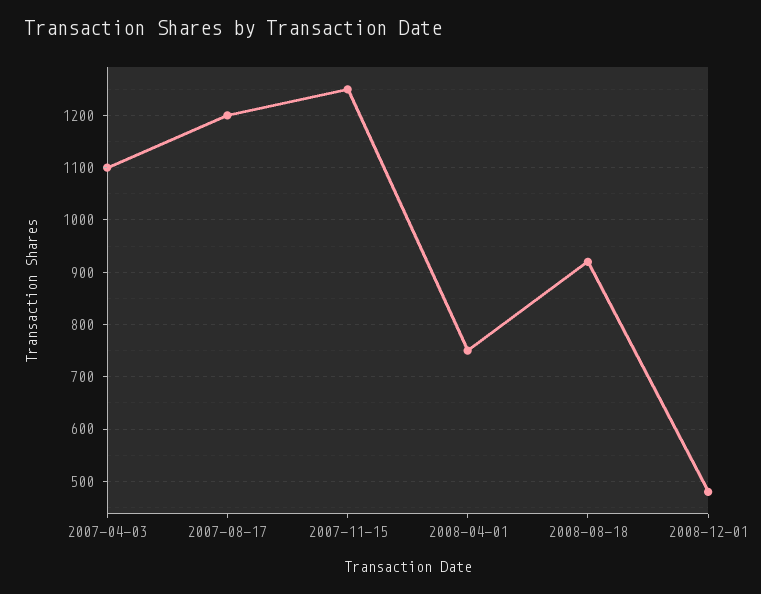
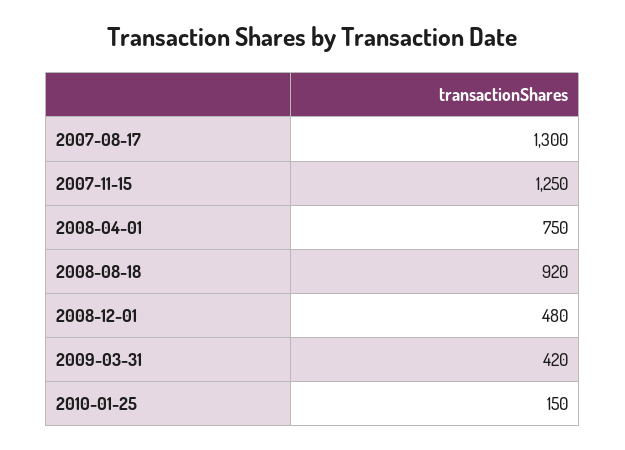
2007-04-03: 1100 -> none
2007-08-17: 1200 -> 1300
2009-03-31: none -> 420
2010-01-25: none -> 150

